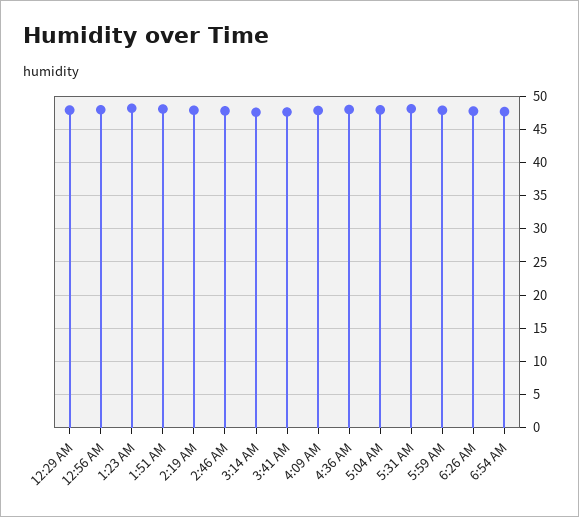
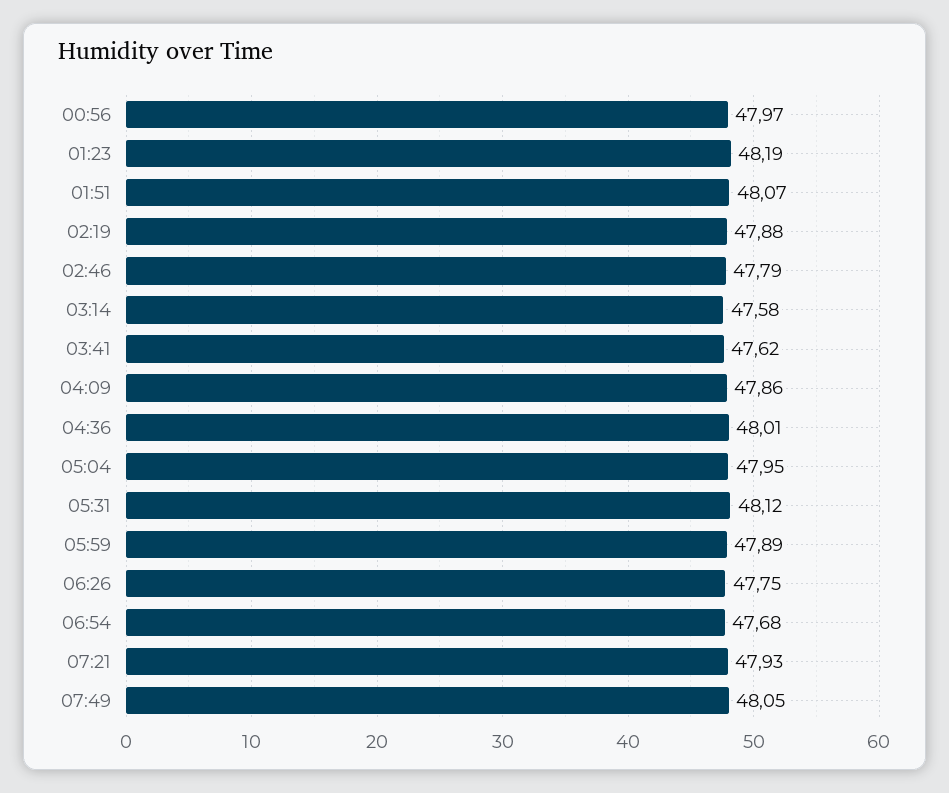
12:29 AM: 48 -> none
07:21: none -> 47.93
07:49: none -> 48.05

